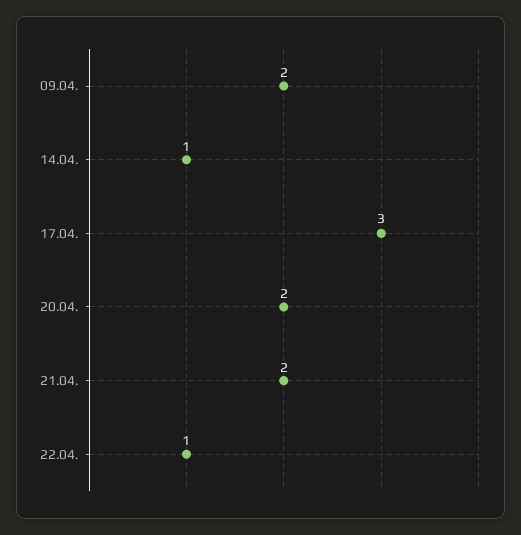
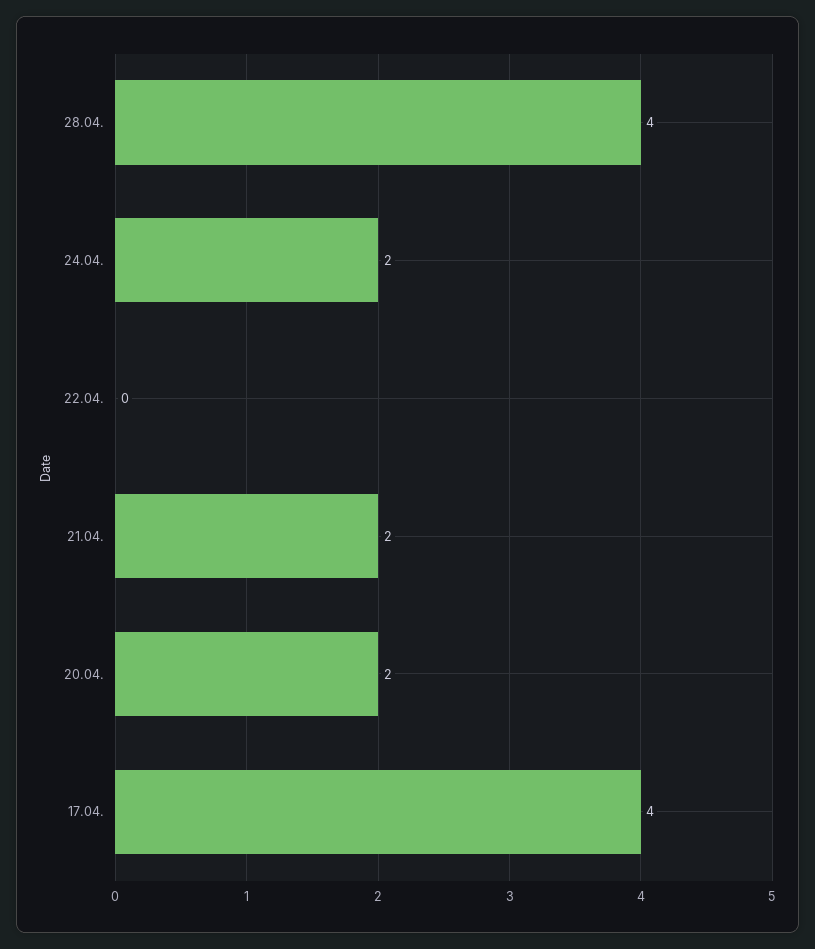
09.04.: 2 -> none
14.04.: 1 -> none
17.04.: 3 -> 4
22.04.: 1 -> 0
28.04.: none -> 4
24.04.: none -> 2

